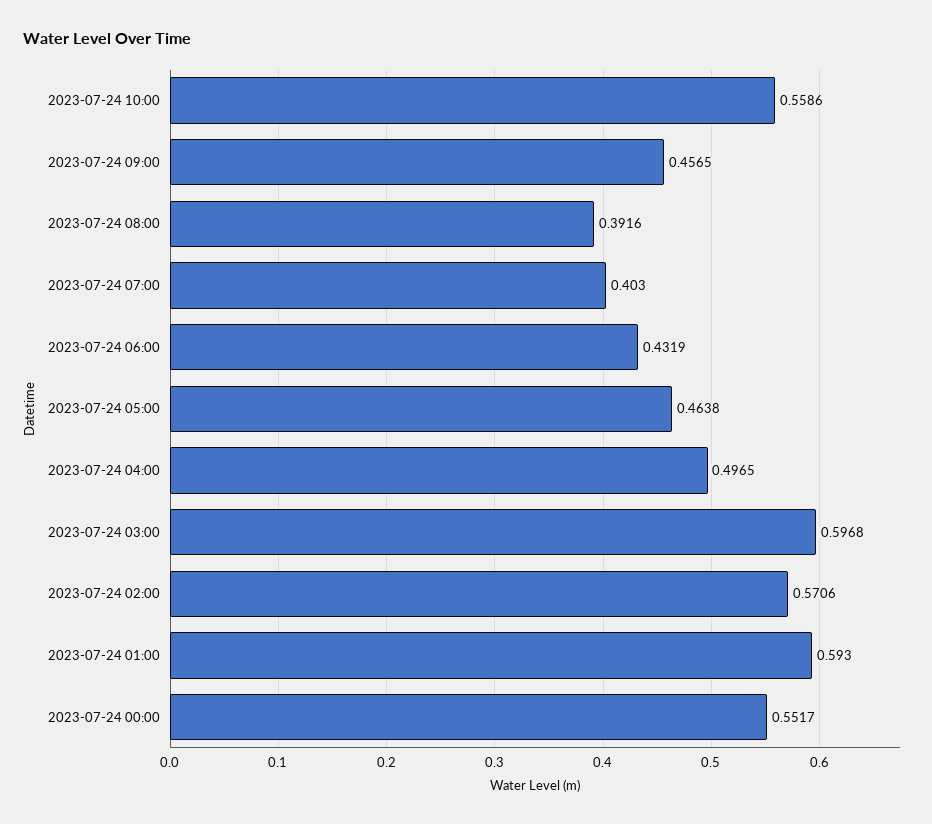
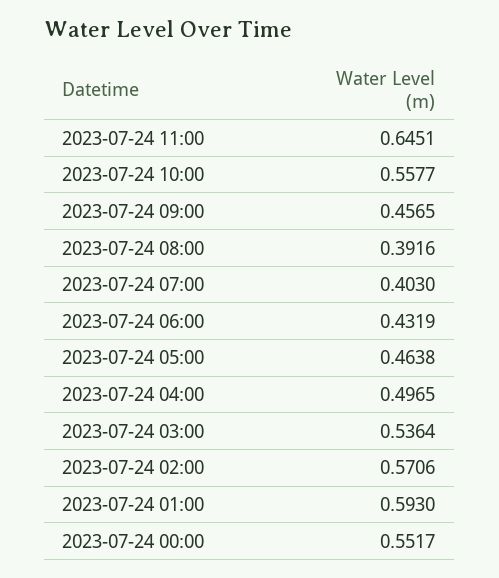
2023-07-24 10:00: 0.5586 -> 0.5577
2023-07-24 03:00: 0.5968 -> 0.5364
2023-07-24 11:00: none -> 0.6451

